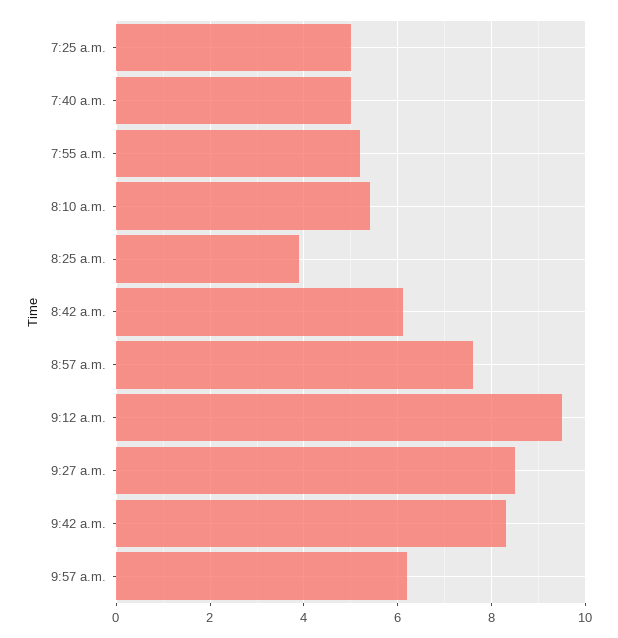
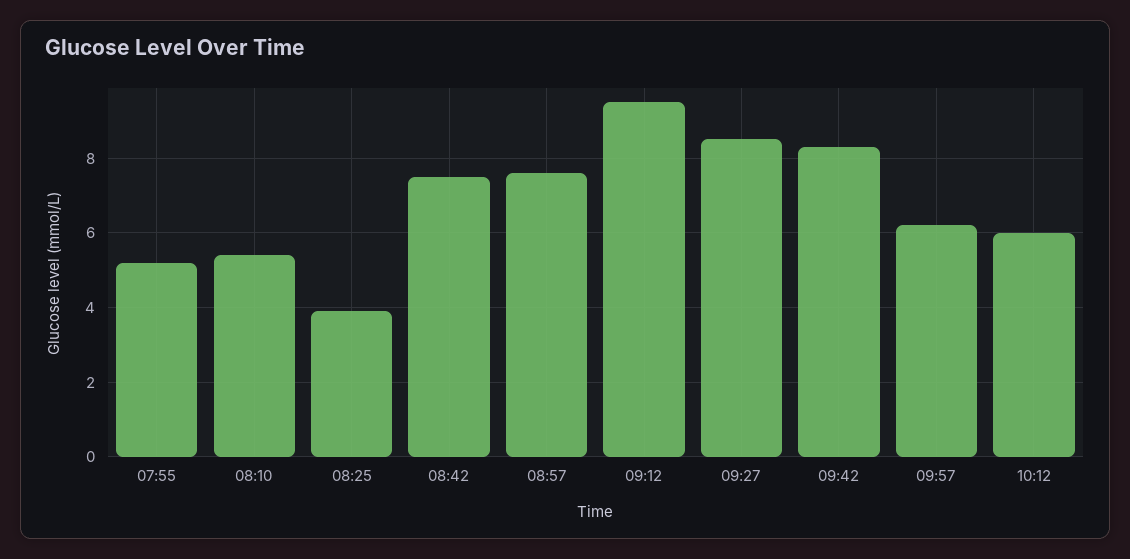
7:25 a.m.: 5 -> none
7:40 a.m.: 5 -> none
8:42 a.m.: 6 -> 7.5
10:12: none -> 6

